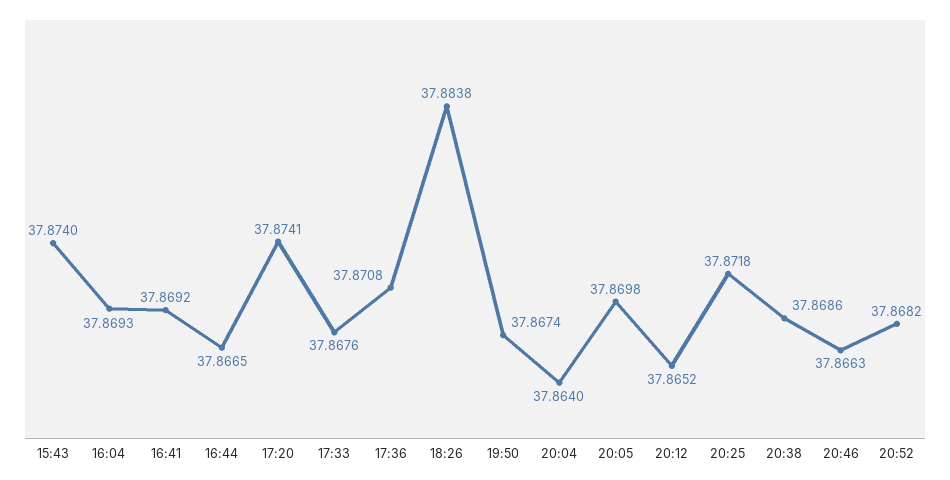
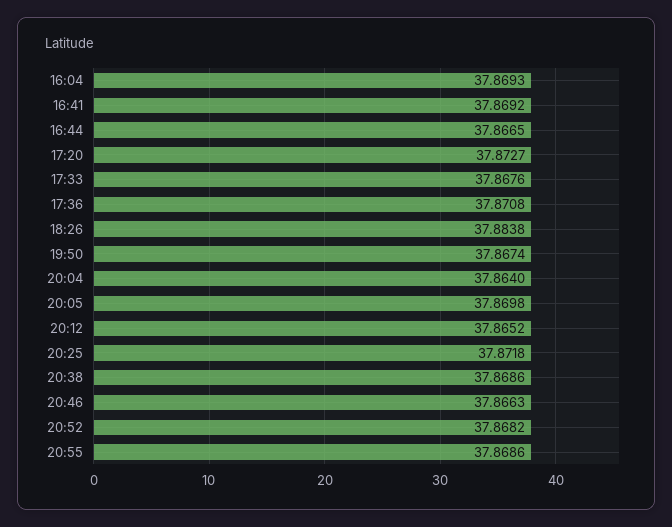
15:43: 37.874 -> none
17:20: 37.8741 -> 37.8727
20:55: none -> 37.8686

